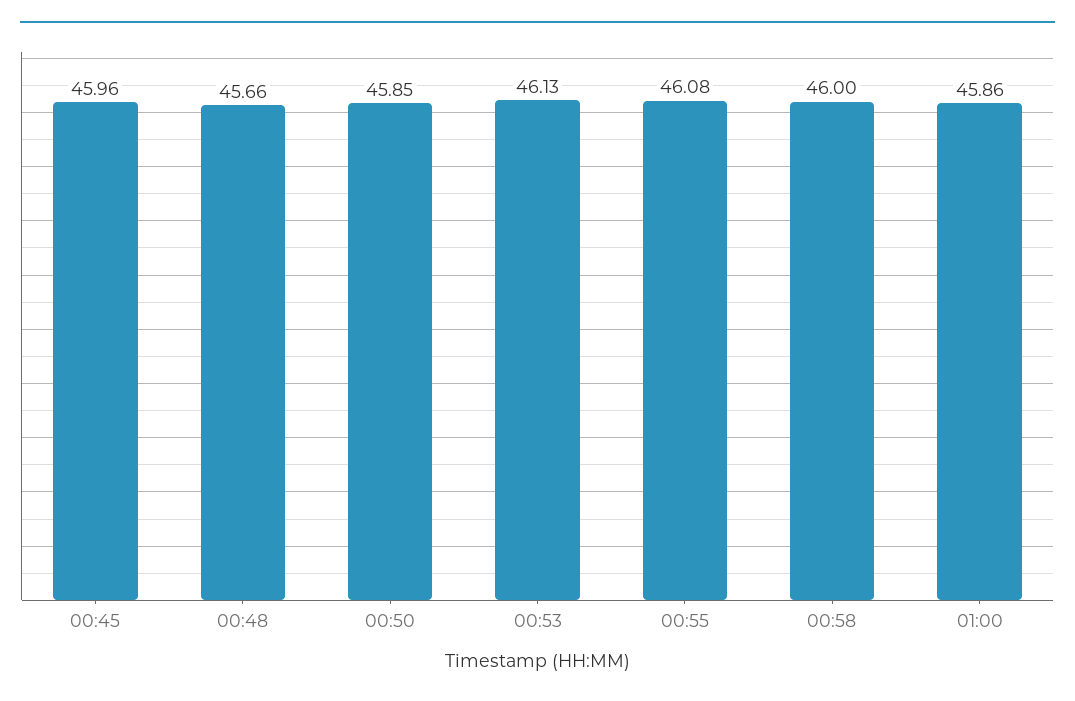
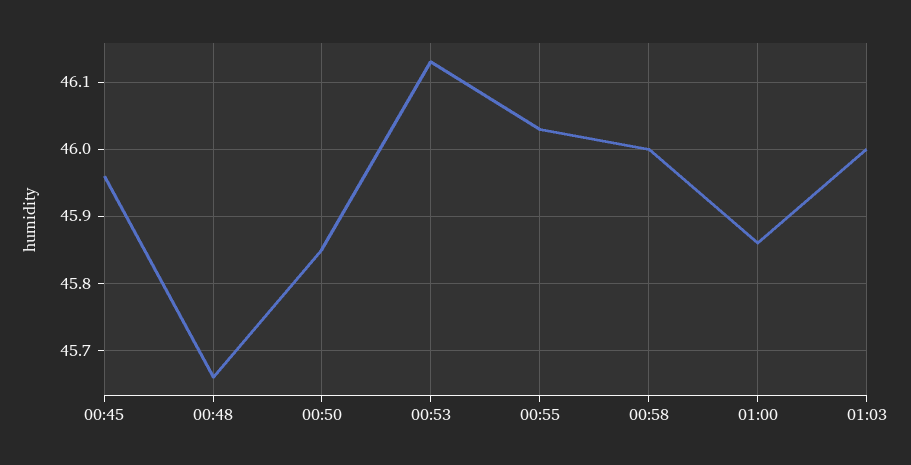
00:55: 46.08 -> 46.03
01:03: none -> 46

